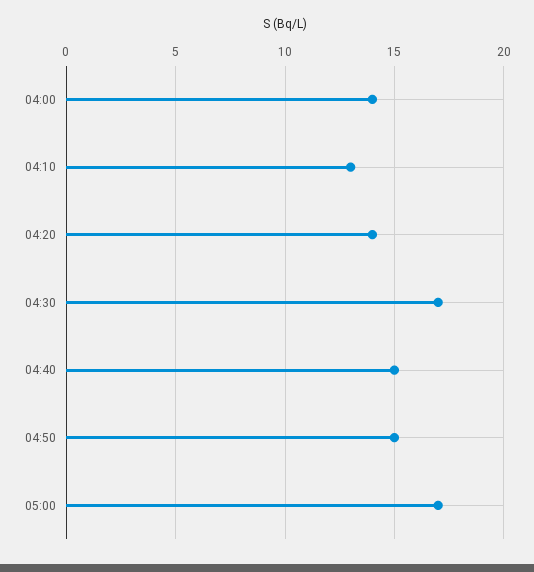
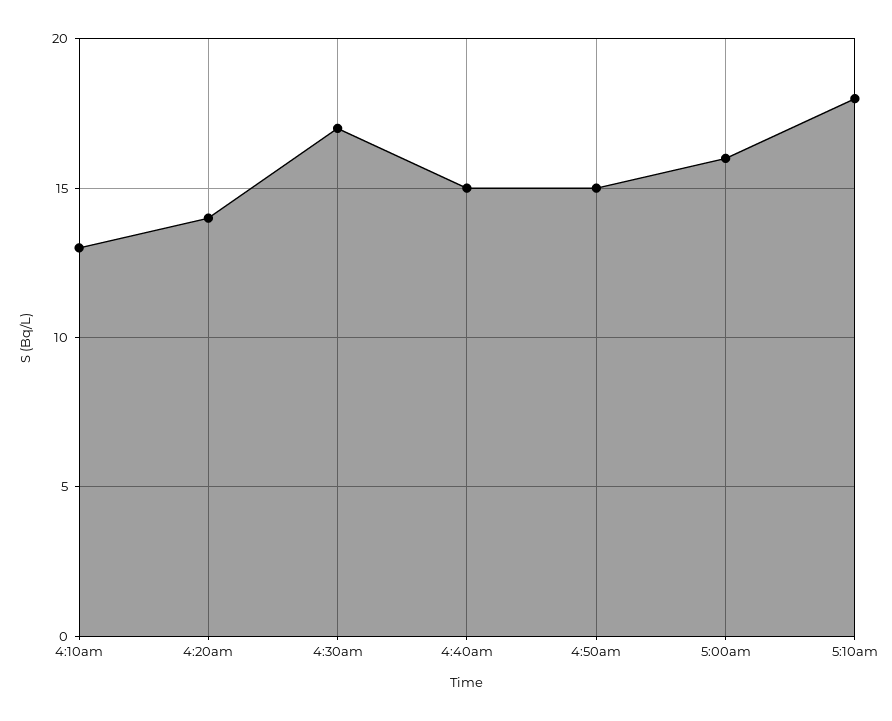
04:00: 14 -> none
05:00: 17 -> 16
5:10am: none -> 18

